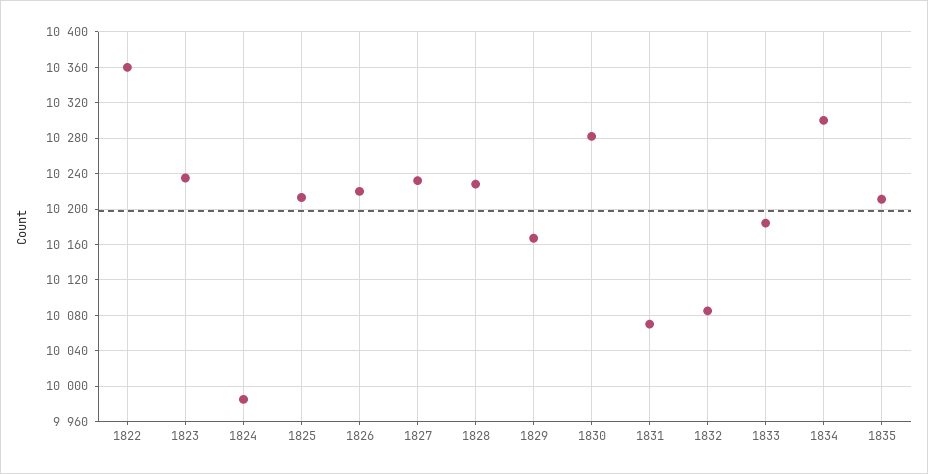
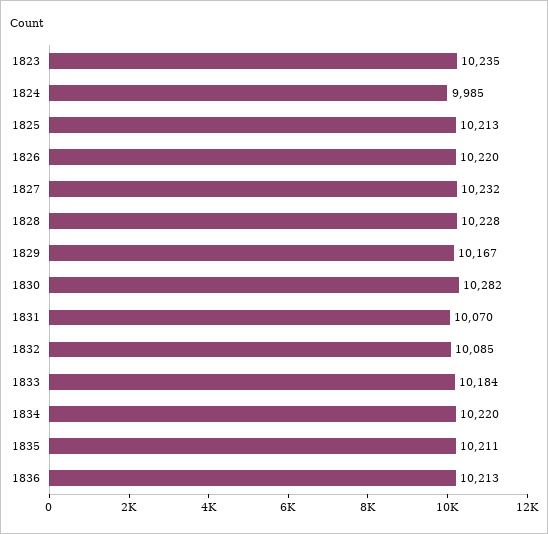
1822: 10360 -> none
1834: 10300 -> 10220
1836: none -> 10213

